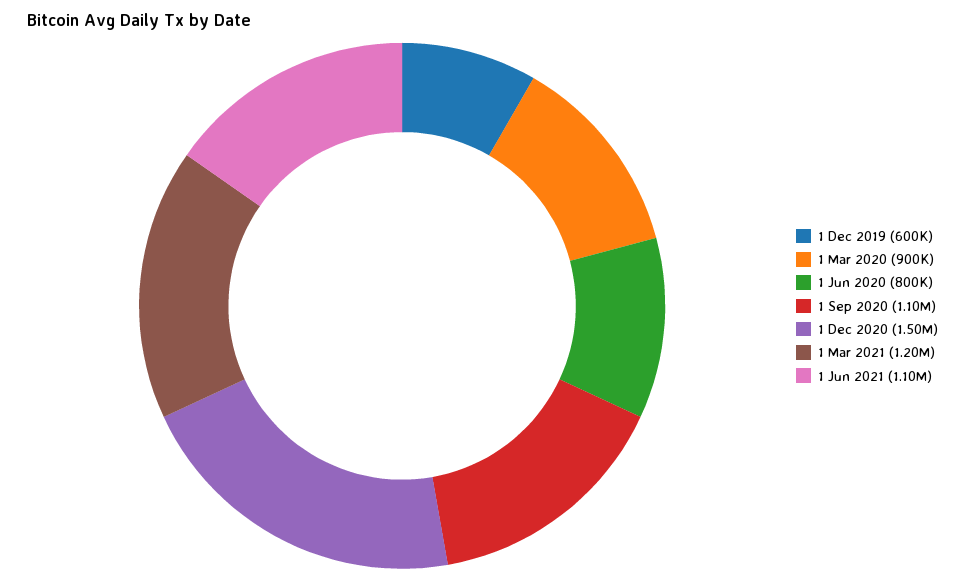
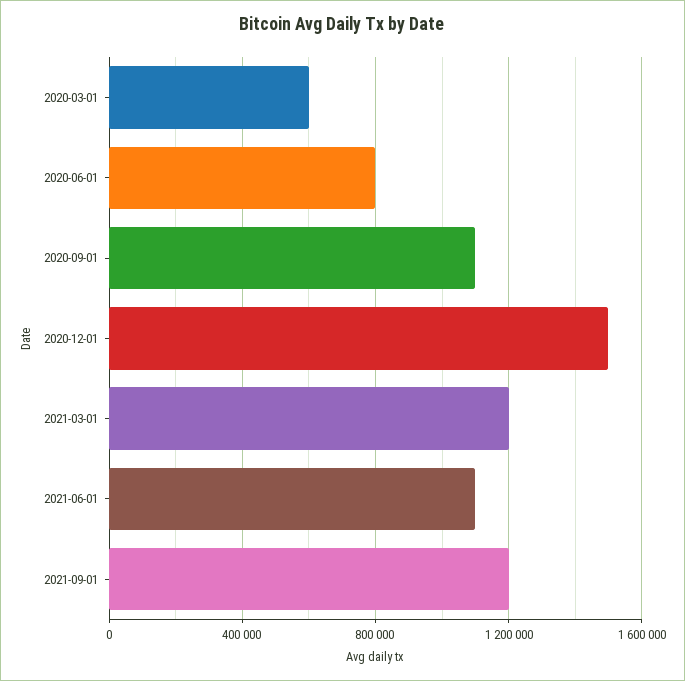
1 Dec 2019: 600000 -> none
1 Mar 2020: 900000 -> 600000
2021-09-01: none -> 1200000

